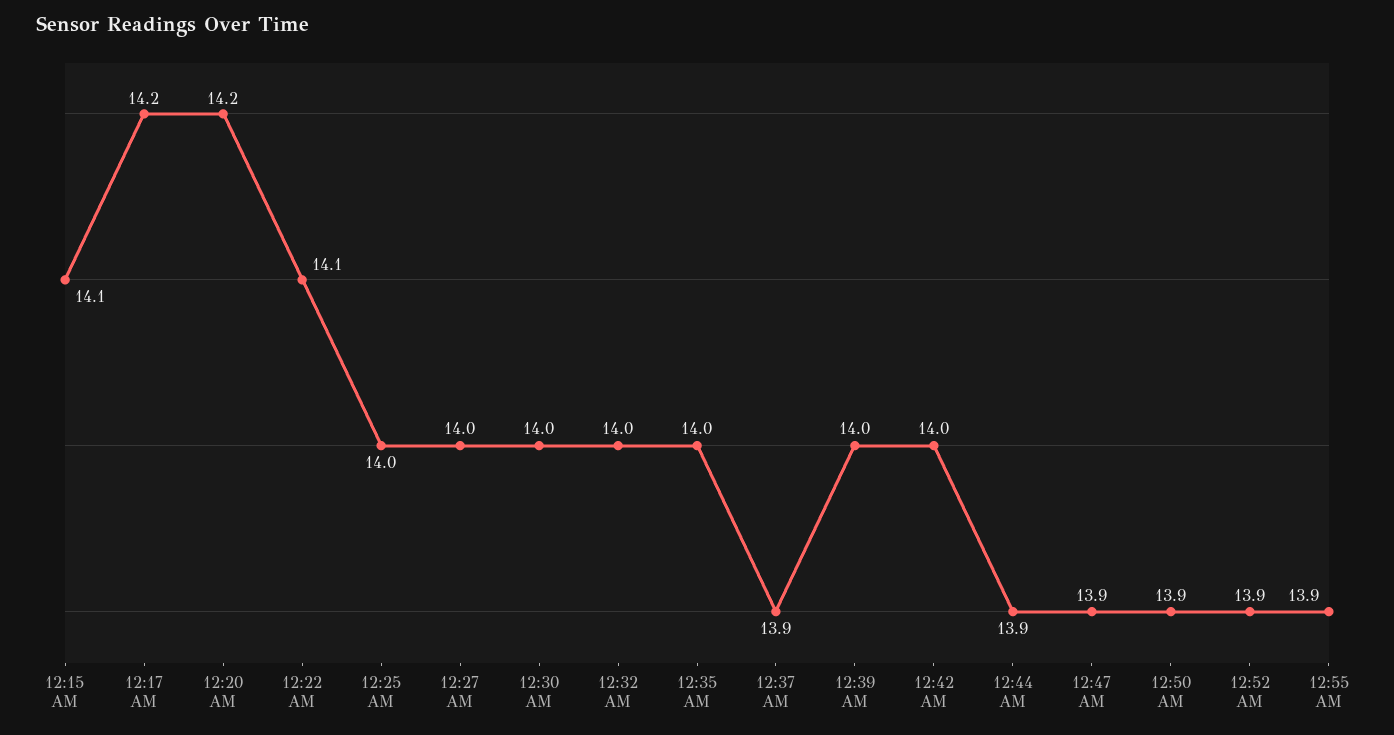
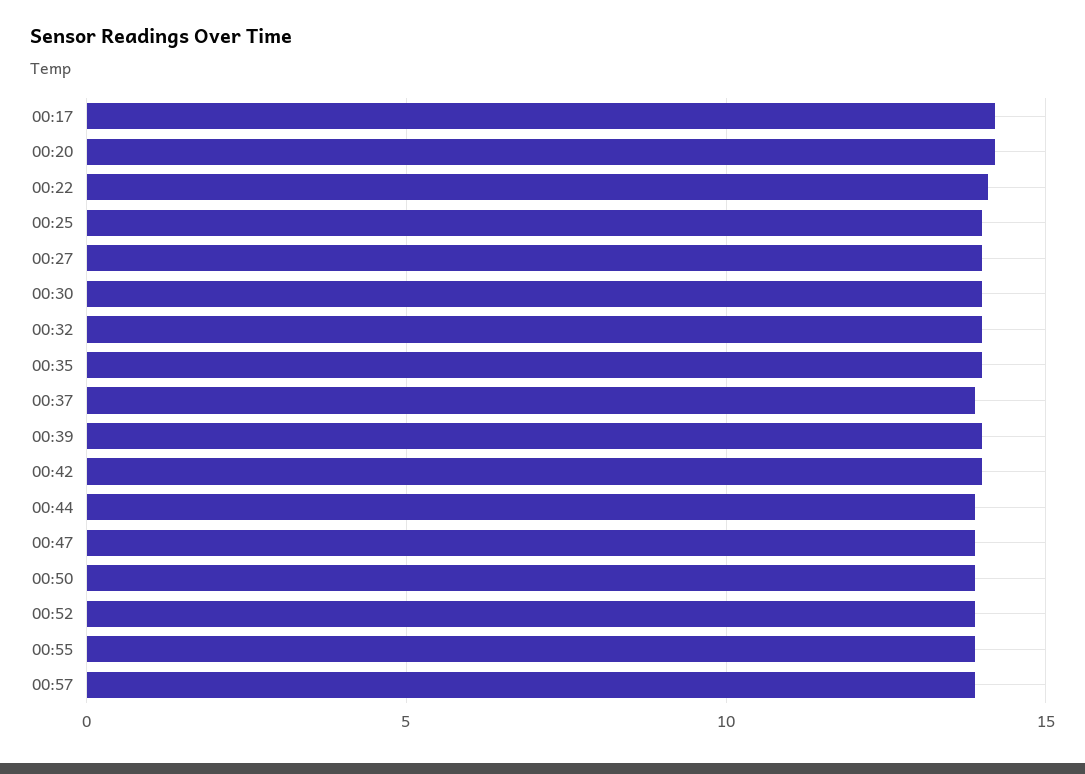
12:15 AM: 14.1 -> none
00:57: none -> 14

